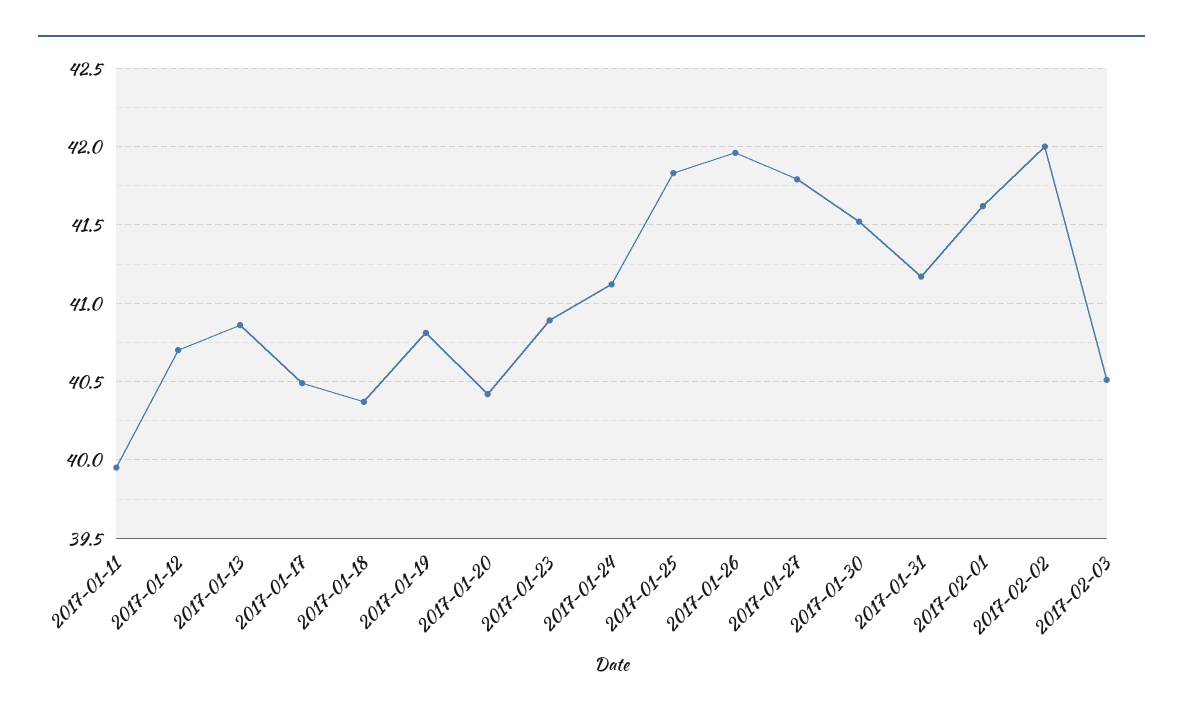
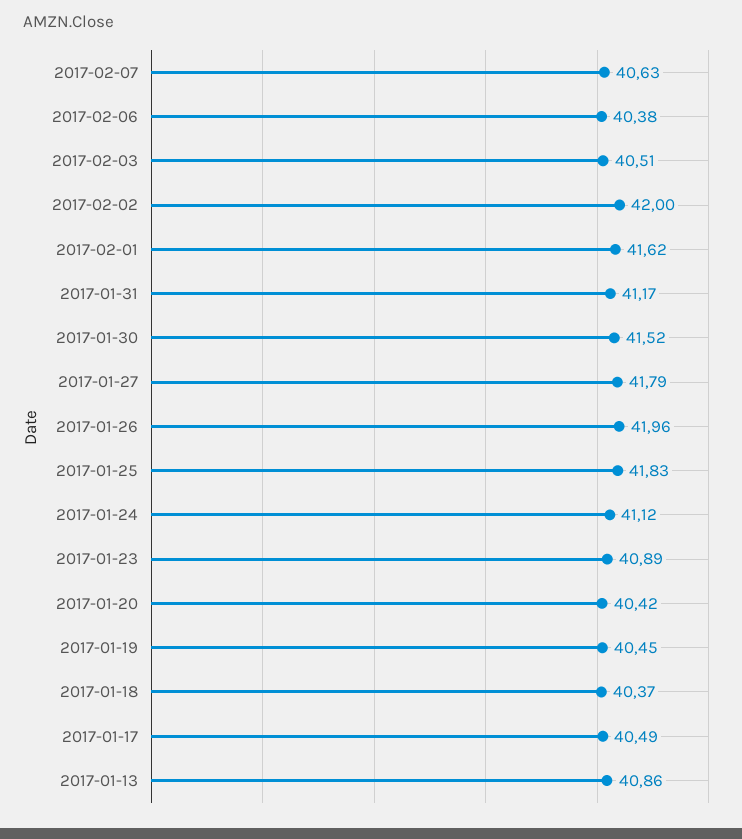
2017-01-11: 39.95 -> none
2017-01-12: 40.7 -> none
2017-01-19: 40.8 -> 40.45
2017-02-07: none -> 40.63
2017-02-06: none -> 40.38

